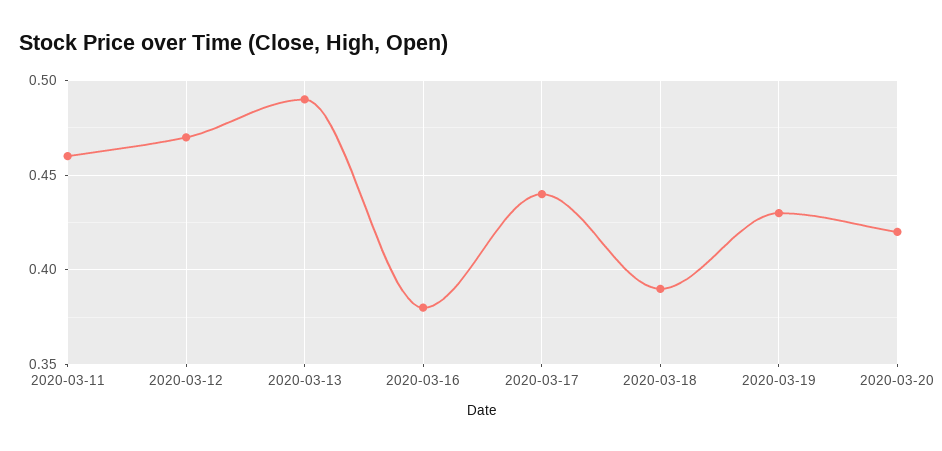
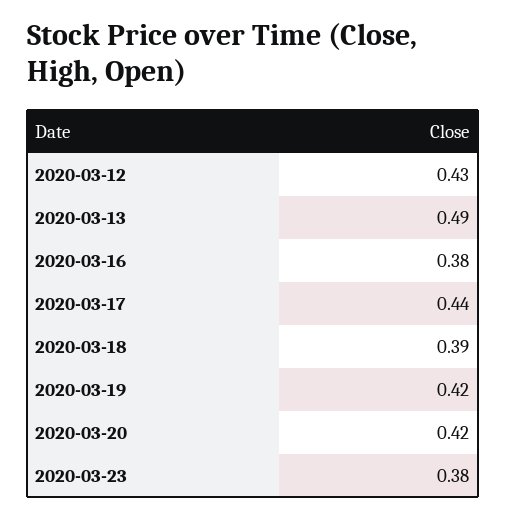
2020-03-11: 0.46 -> none
2020-03-12: 0.47 -> 0.43
2020-03-19: 0.43 -> 0.42
2020-03-23: none -> 0.38

